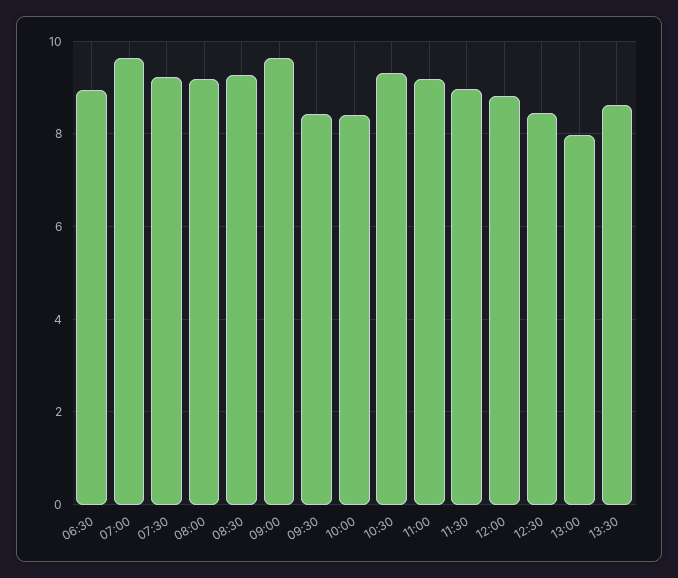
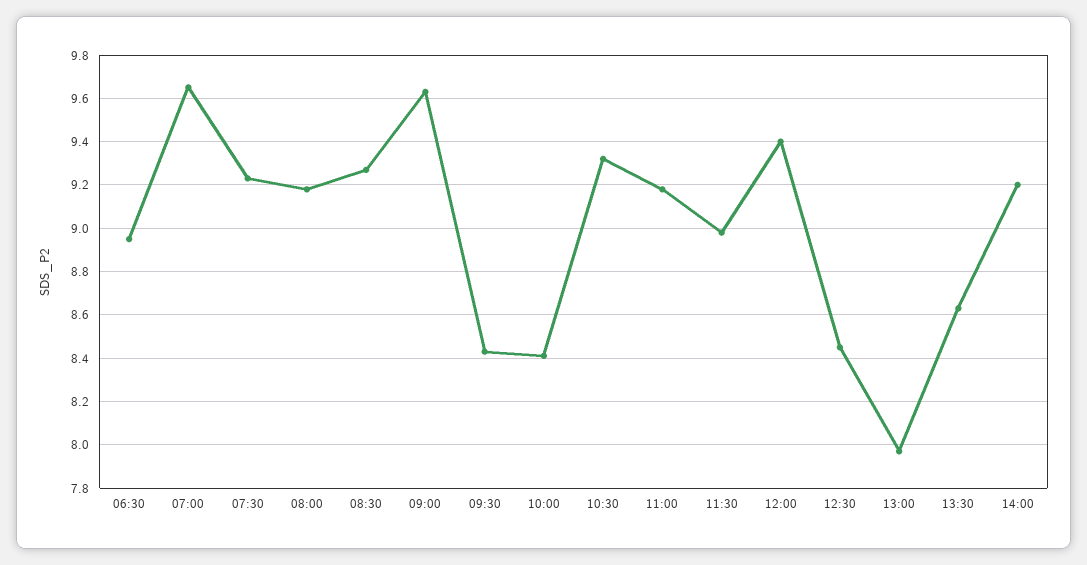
12:00: 8.8 -> 9.4
14:00: none -> 9.2

